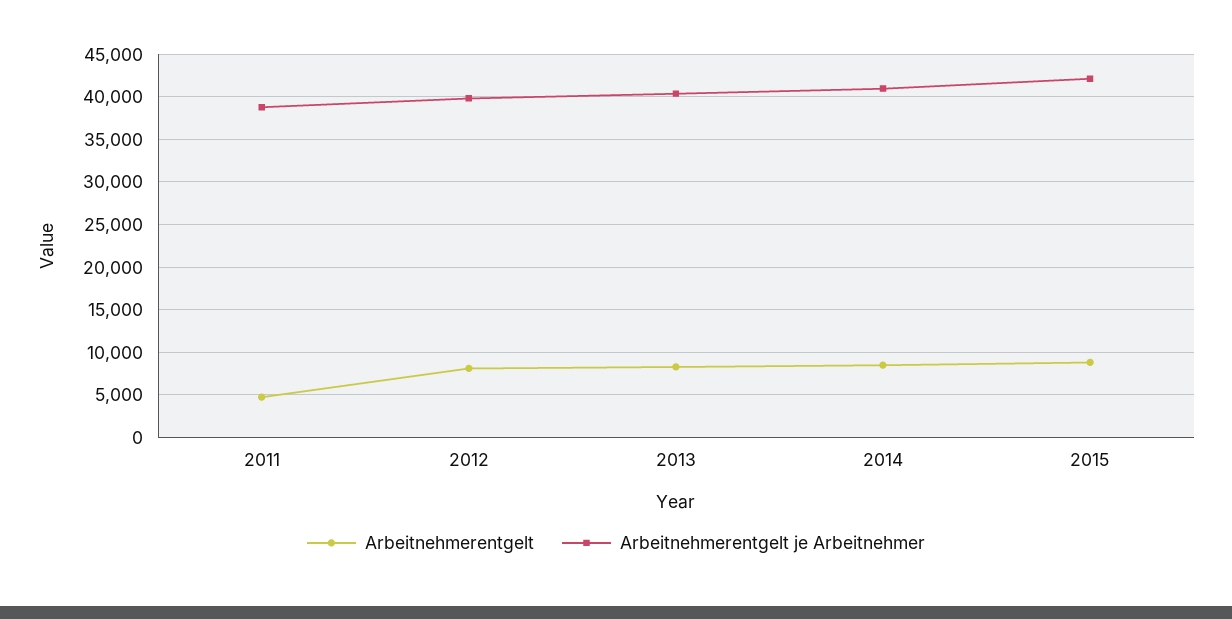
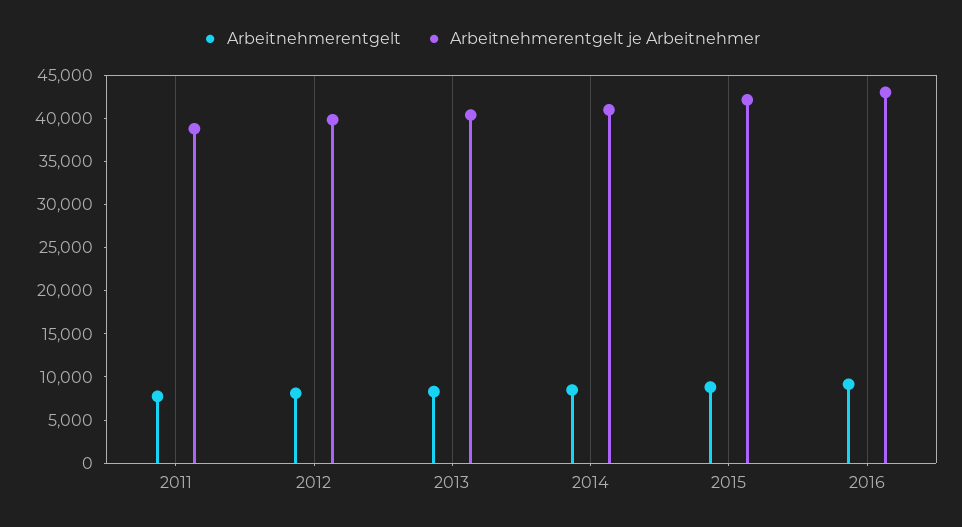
Arbeitnehmerentgelt, 2011: 5000 -> 8000
Arbeitnehmerentgelt, 2016: none -> 9000
Arbeitnehmerentgelt je Arbeitnehmer, 2016: none -> 43000

